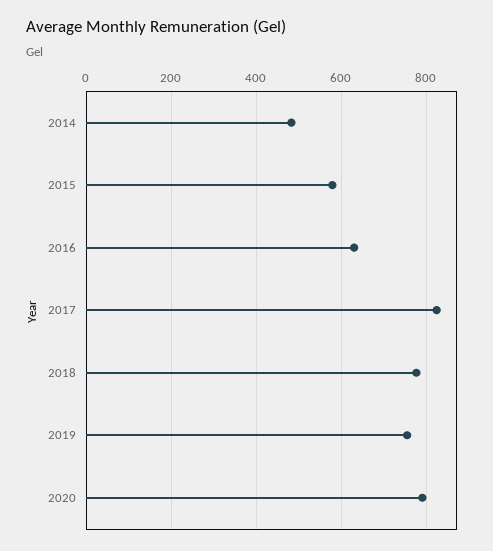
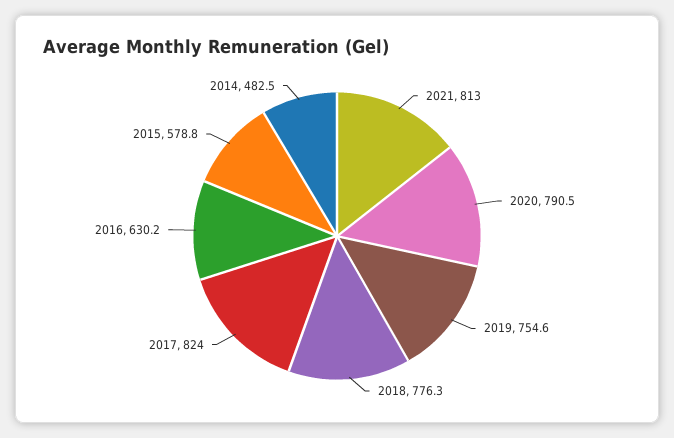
2021: none -> 813

